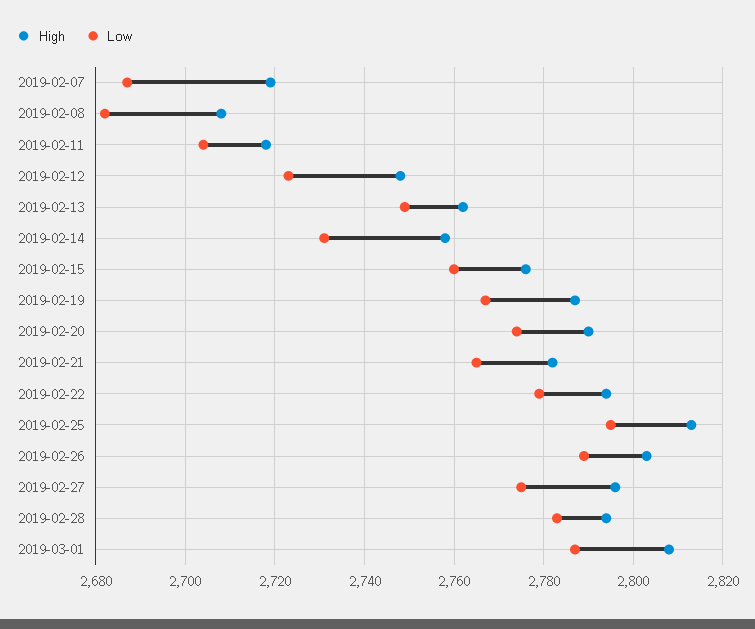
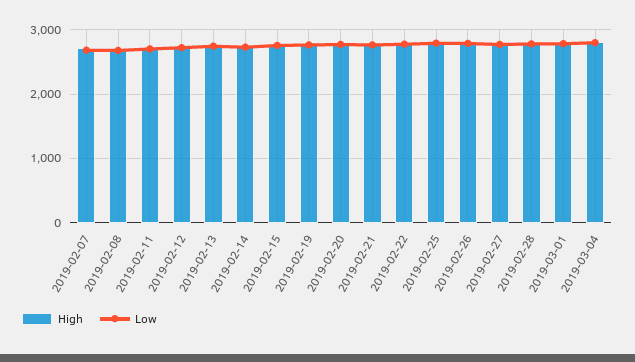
High, 2019-03-04: none -> 2800
Low, 2019-03-04: none -> 2800

